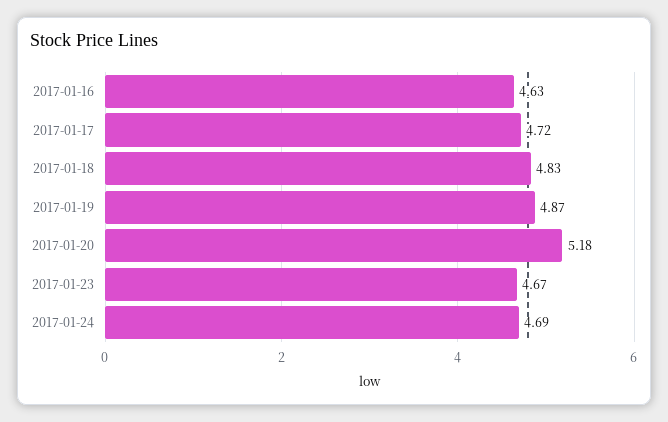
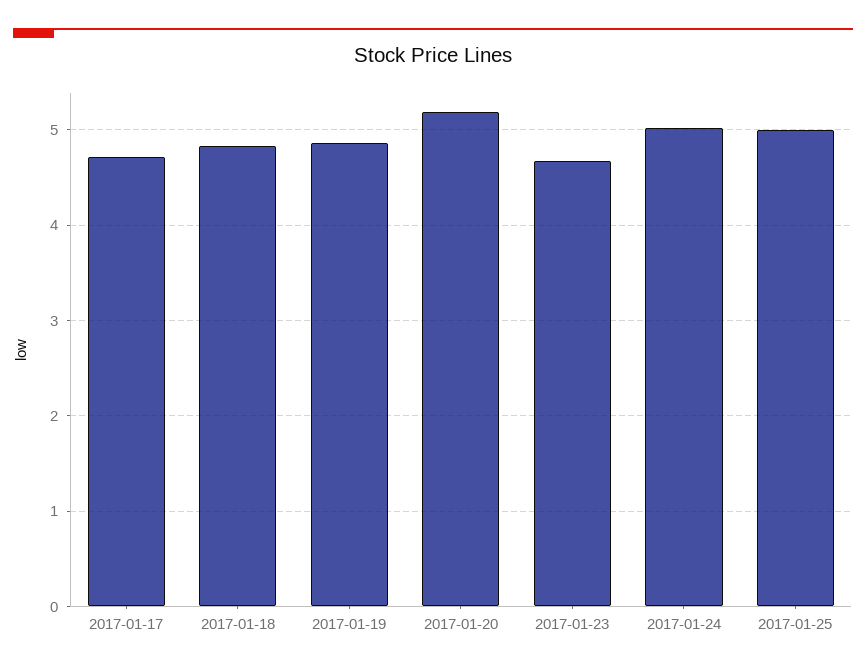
2017-01-16: 4.63 -> none
2017-01-24: 4.69 -> 5
2017-01-25: none -> 5

